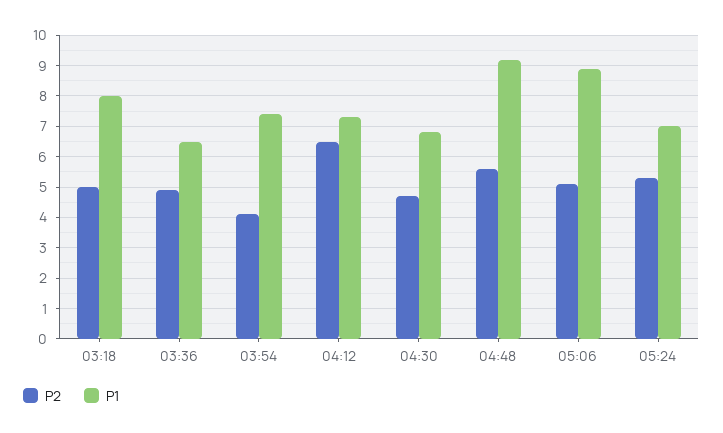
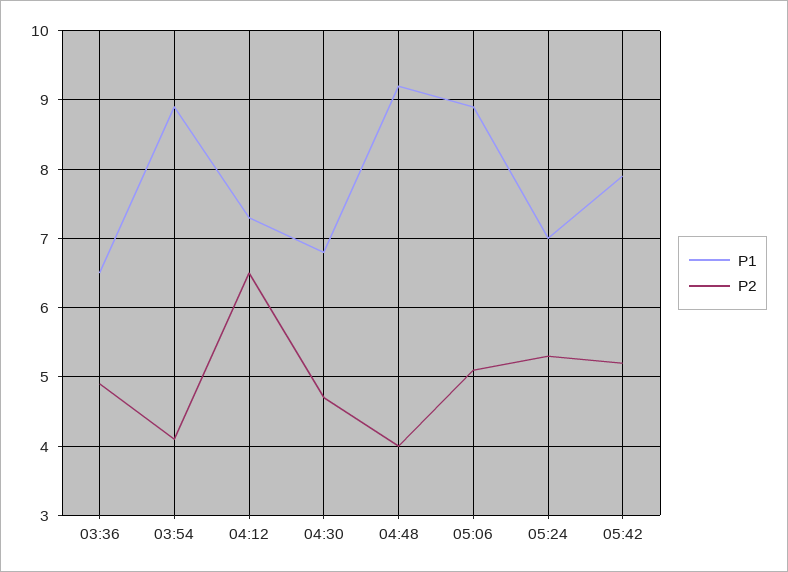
P2, 03:18: 5 -> none
P1, 03:18: 8 -> none
P1, 03:54: 7.5 -> 8.9
P2, 04:48: 5.5 -> 4
P1, 05:42: none -> 7.9
P2, 05:42: none -> 5.2

